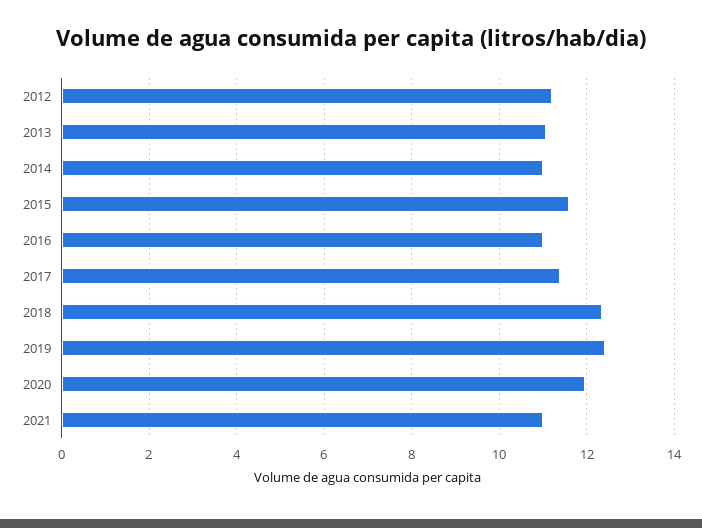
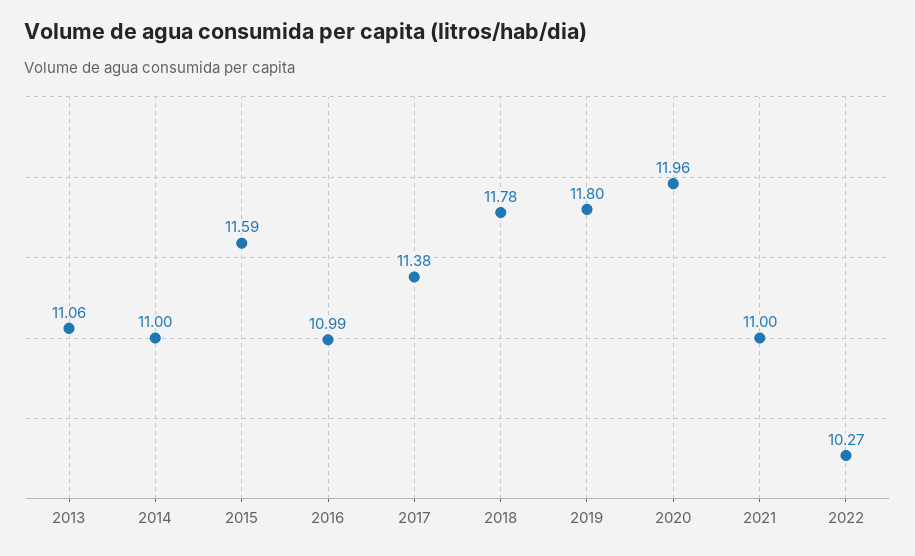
2012: 11.2 -> none
2018: 12.4 -> 11.78
2019: 12.4 -> 11.8
2022: none -> 10.27

